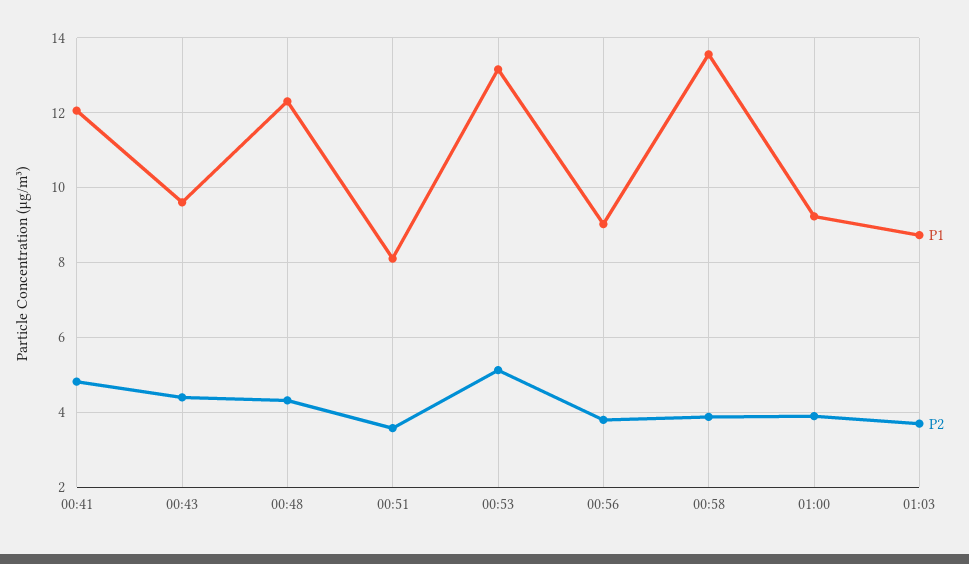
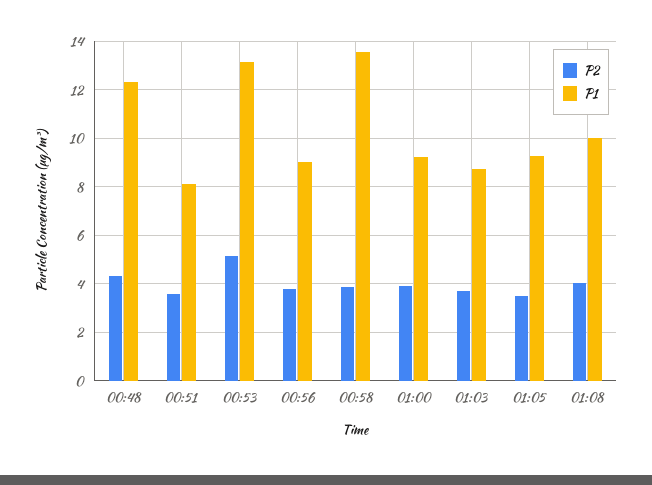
P1, 00:41: 12 -> none
P2, 00:41: 4.8 -> none
P1, 00:43: 9.6 -> none
P2, 00:43: 4.4 -> none
P2, 01:05: none -> 3.5
P1, 01:05: none -> 9.25
P2, 01:08: none -> 4
P1, 01:08: none -> 10

